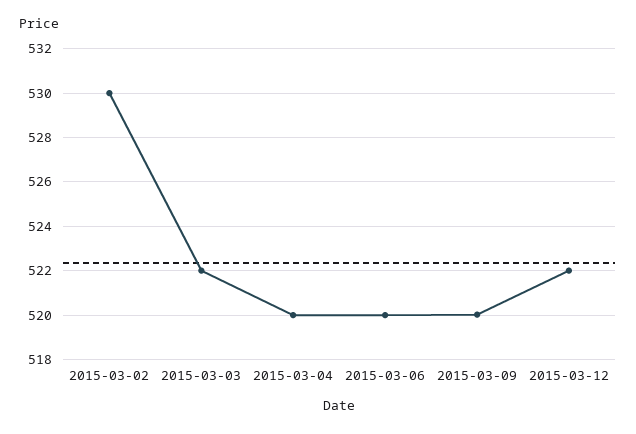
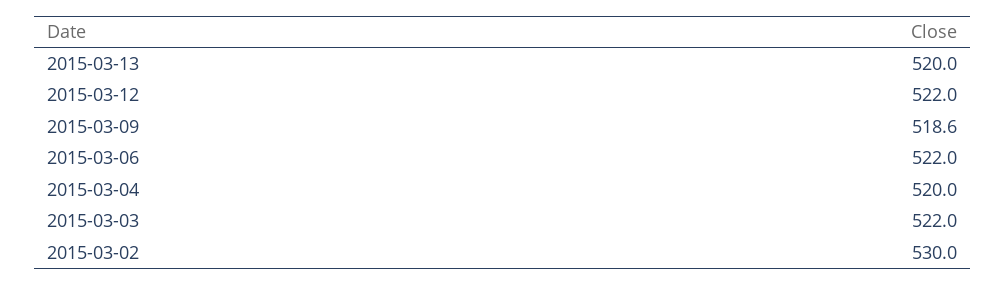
2015-03-06: 520 -> 522
2015-03-09: 520 -> 518.6
2015-03-13: none -> 520

